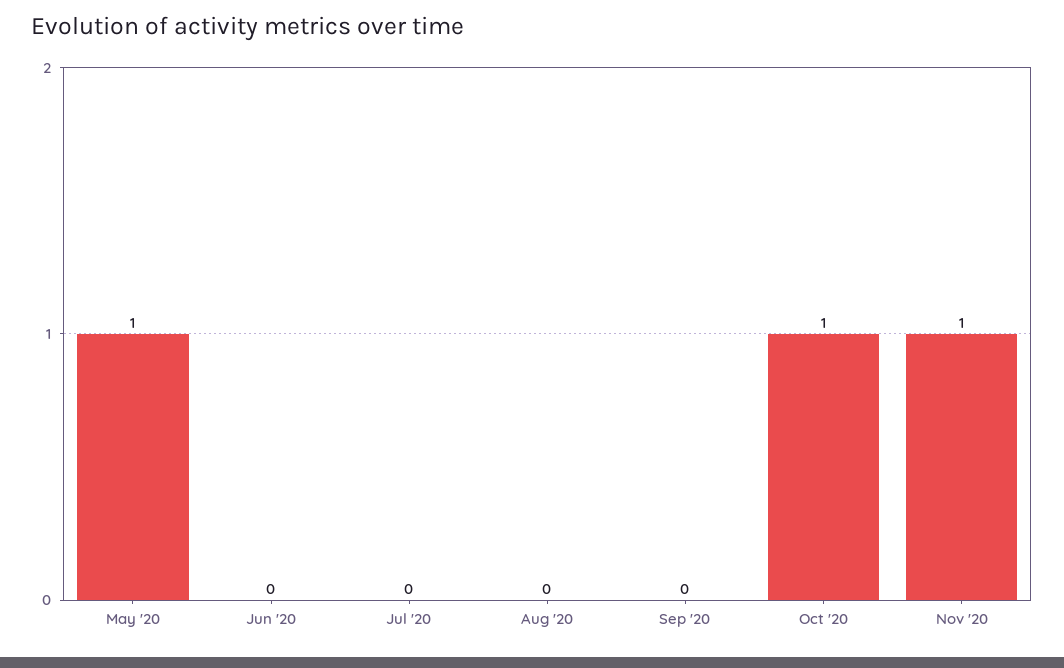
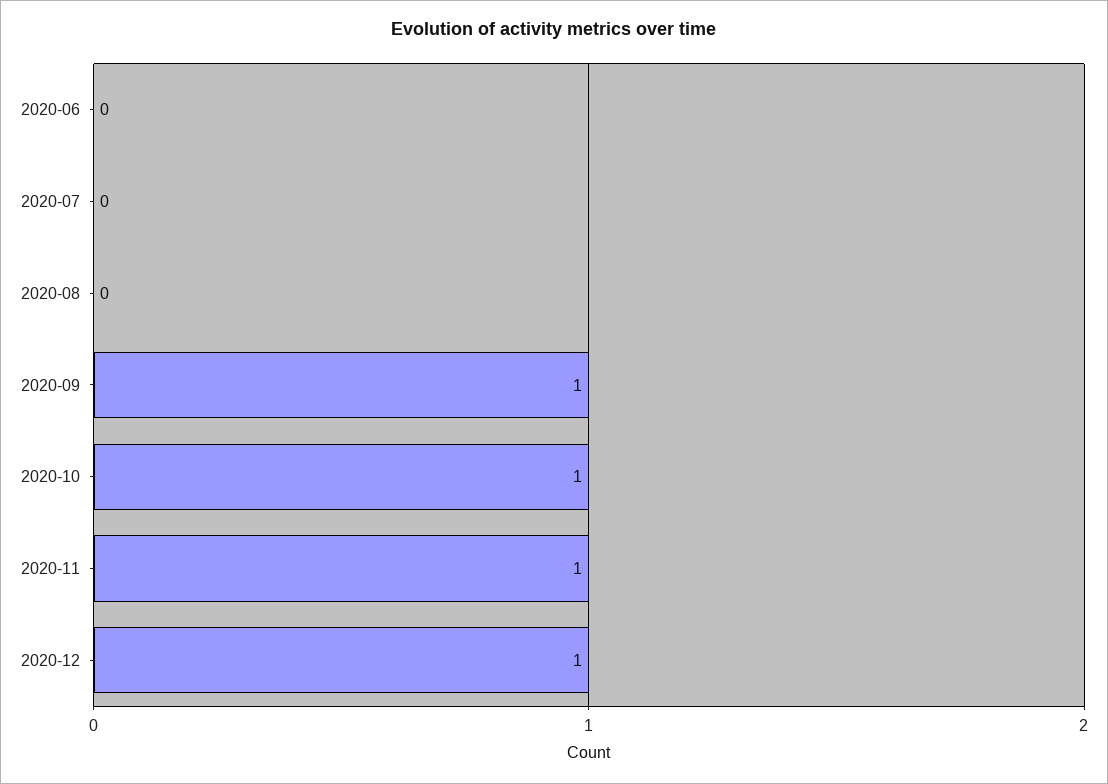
May '20: 1 -> none
Sep '20: 0 -> 1
2020-12: none -> 1

